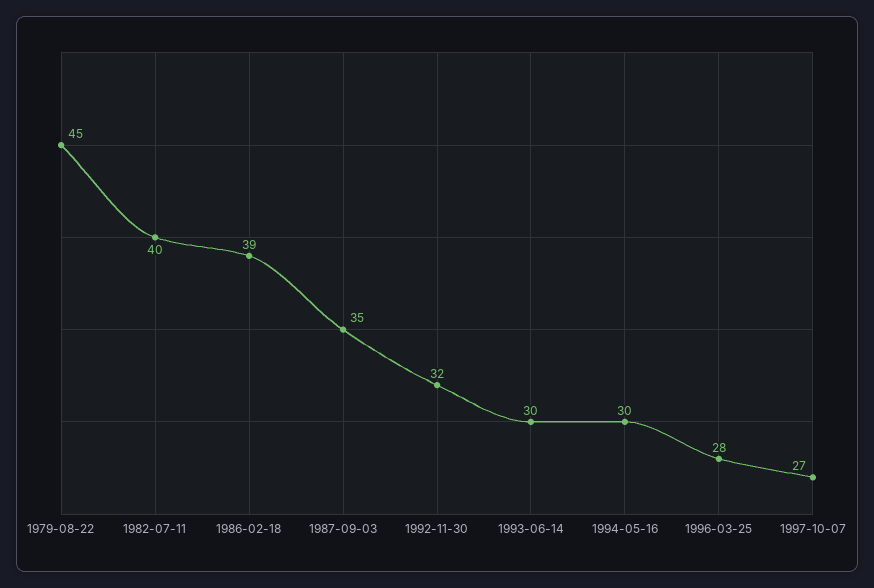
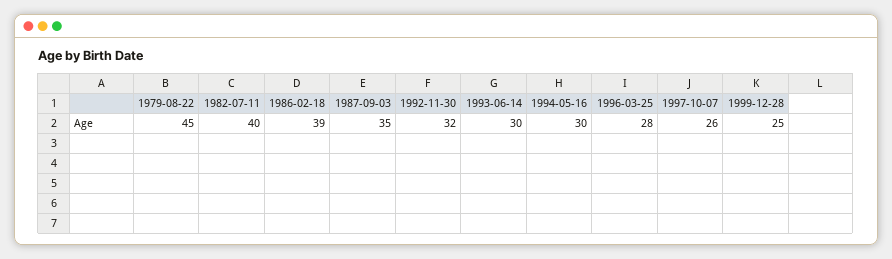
1997-10-07: 27 -> 26
1999-12-28: none -> 25

